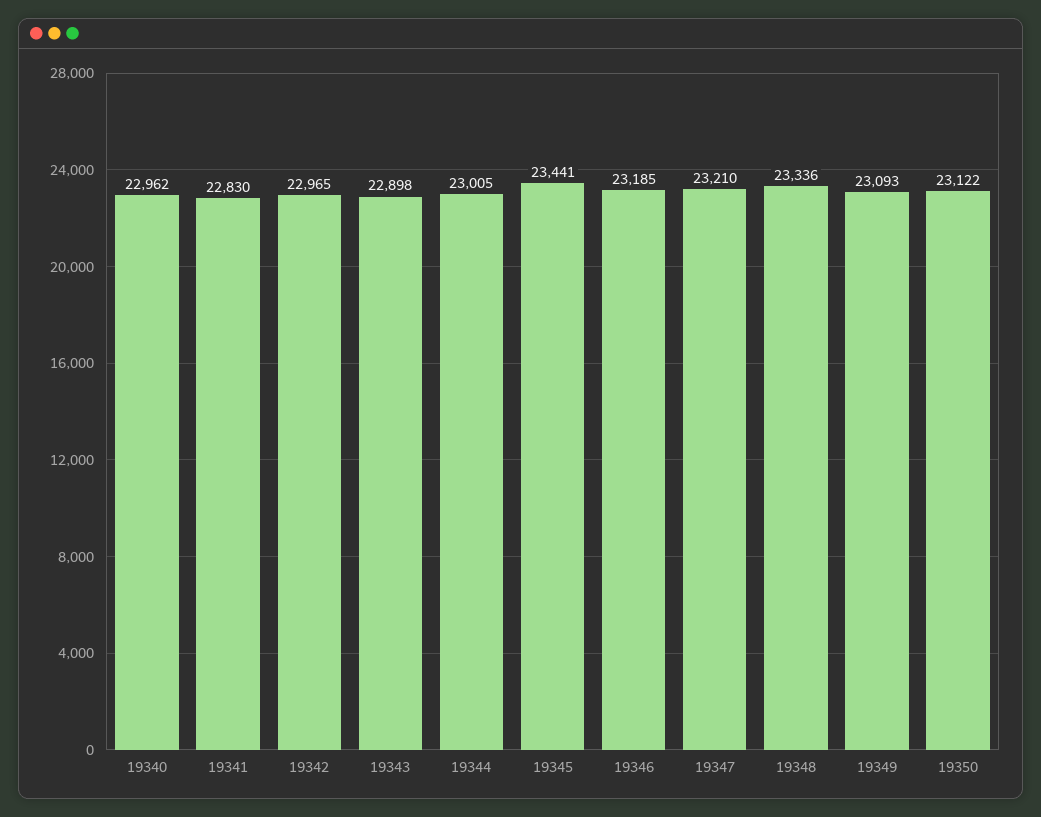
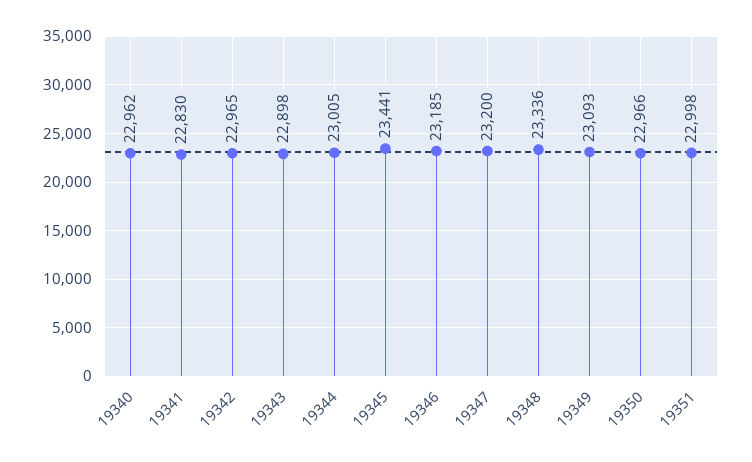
19347: 23210 -> 23200
19350: 23122 -> 22966
19351: none -> 22998

